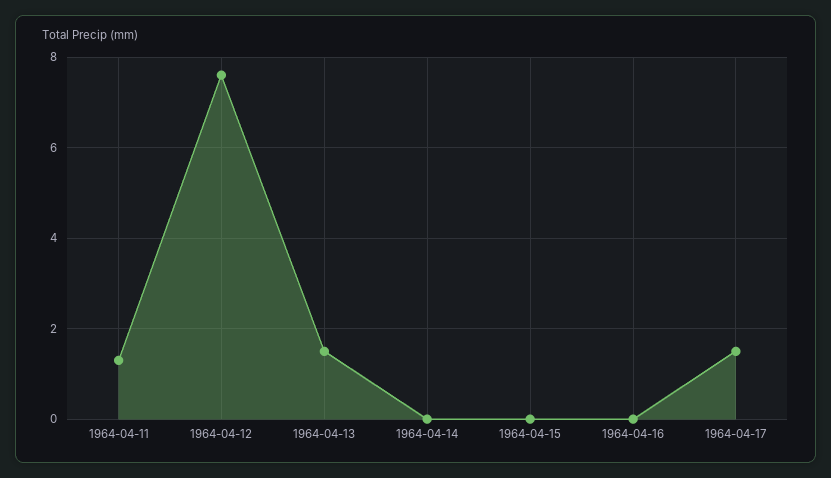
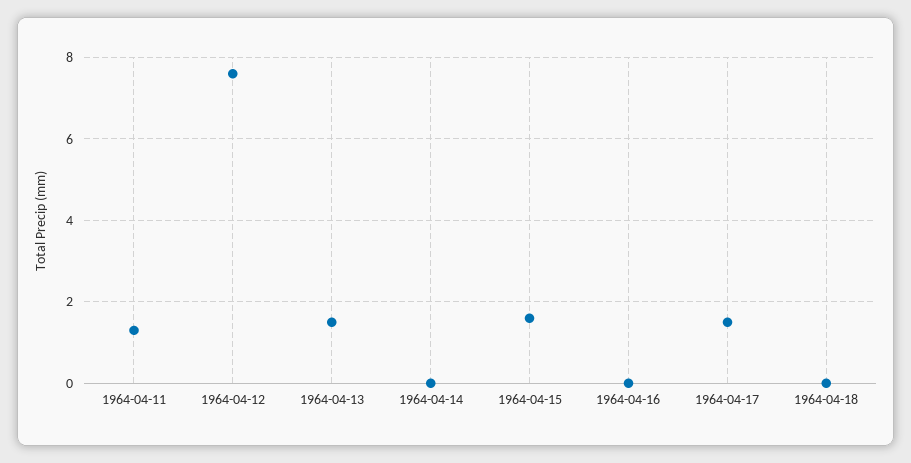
1964-04-15: 0 -> 1.5
1964-04-18: none -> 0

